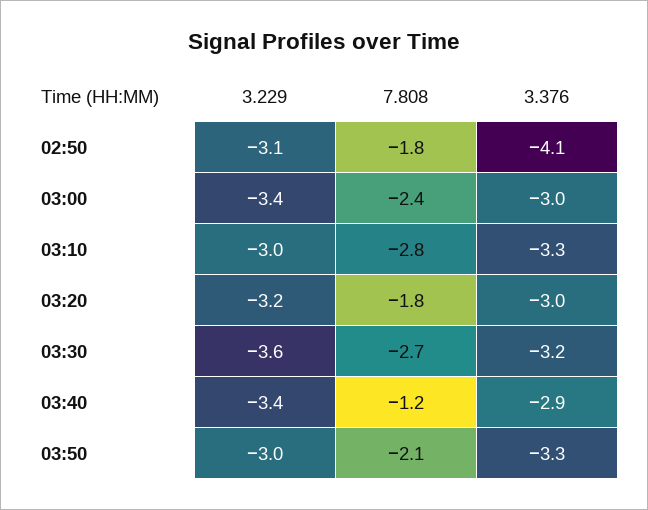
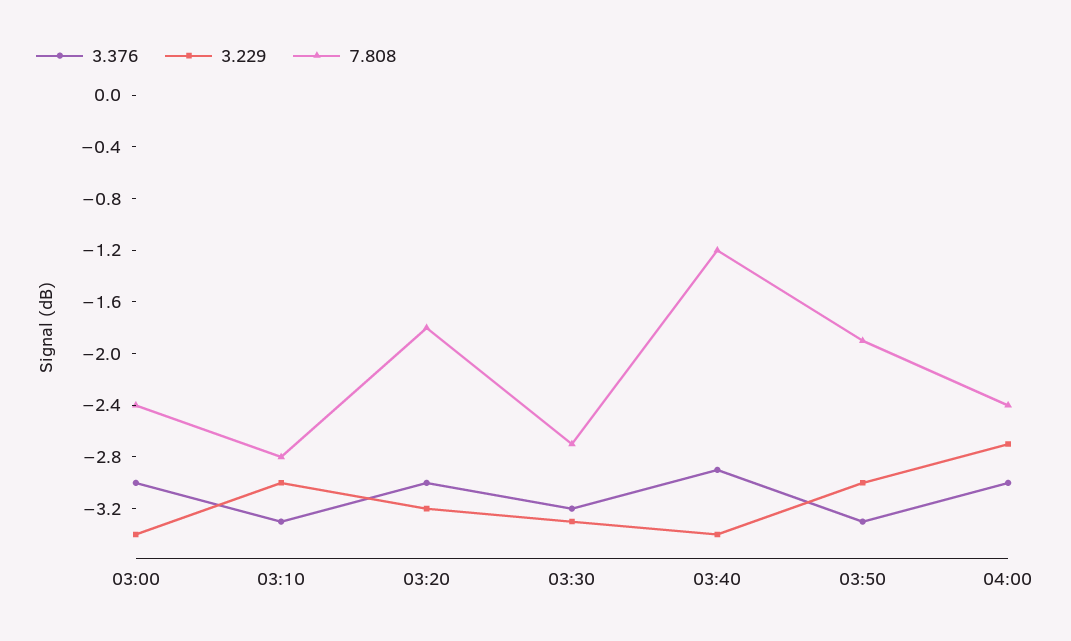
3.229, 02:50: -3.1 -> none
7.808, 02:50: -1.8 -> none
3.376, 02:50: -4.1 -> none
3.229, 03:30: -3.6 -> -3.3
7.808, 03:50: -2.1 -> -1.9
3.376, 04:00: none -> -3
3.229, 04:00: none -> -2.7
7.808, 04:00: none -> -2.4

